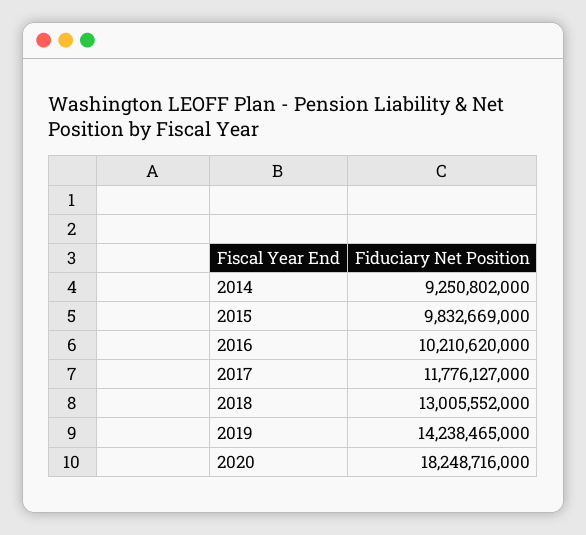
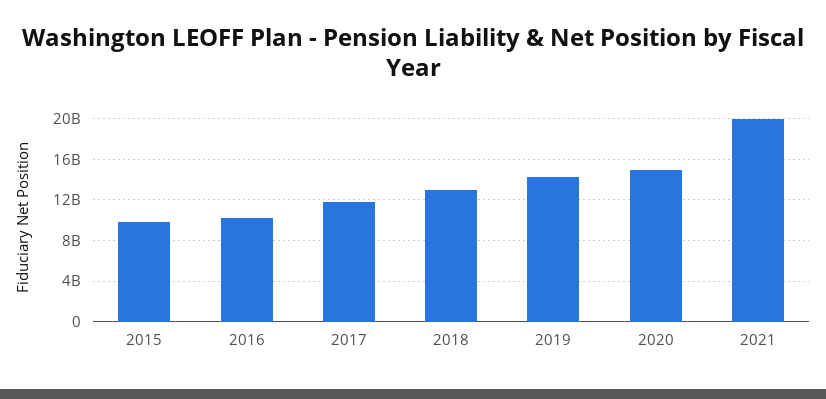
2014: 9250802000 -> none
2020: 18248716000 -> 15000000000
2021: none -> 20000000000

